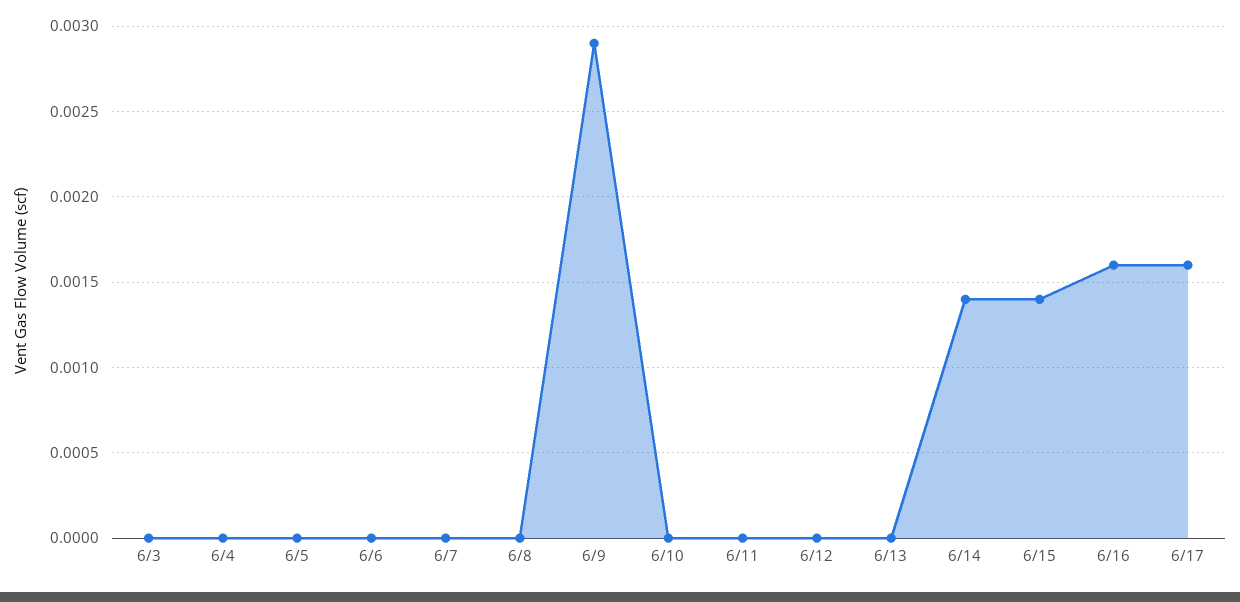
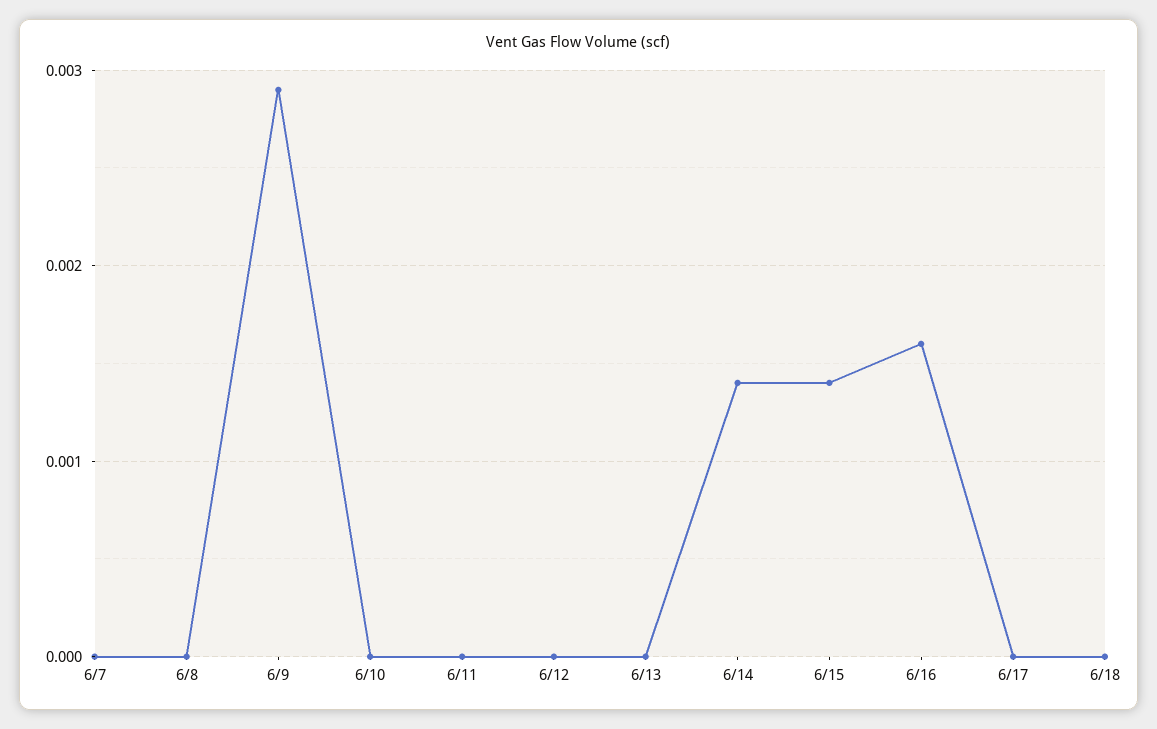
6/3: 0 -> none
6/4: 0 -> none
6/5: 0 -> none
6/6: 0 -> none
6/17: 0.0016 -> 0
6/18: none -> 0

